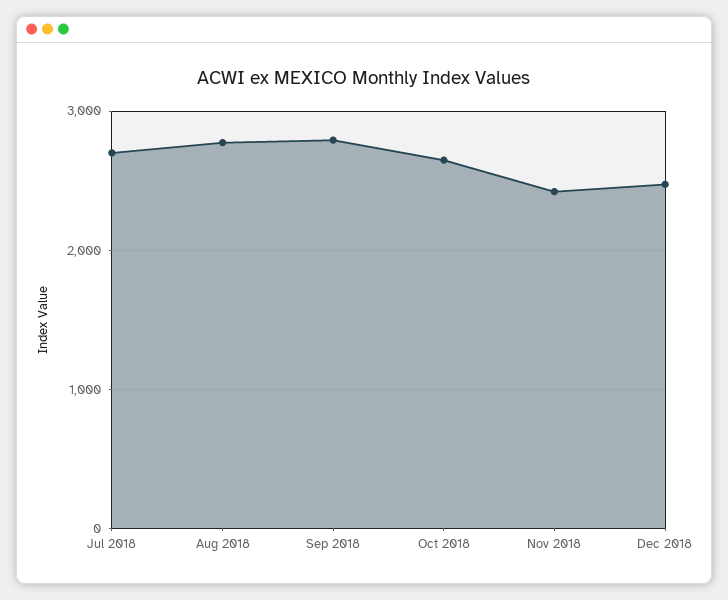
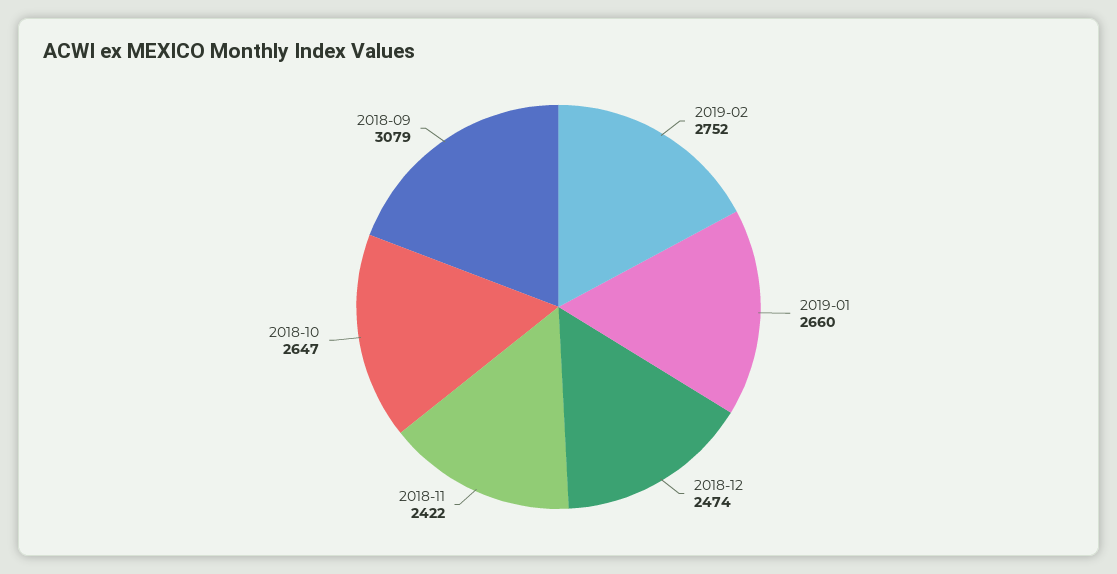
Jul 2018: 2700 -> none
Aug 2018: 2800 -> none
Sep 2018: 2800 -> 3079
2019-02: none -> 2752
2019-01: none -> 2660

